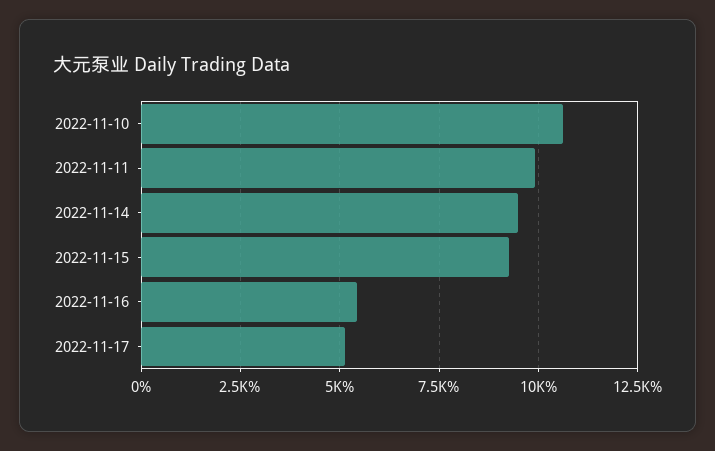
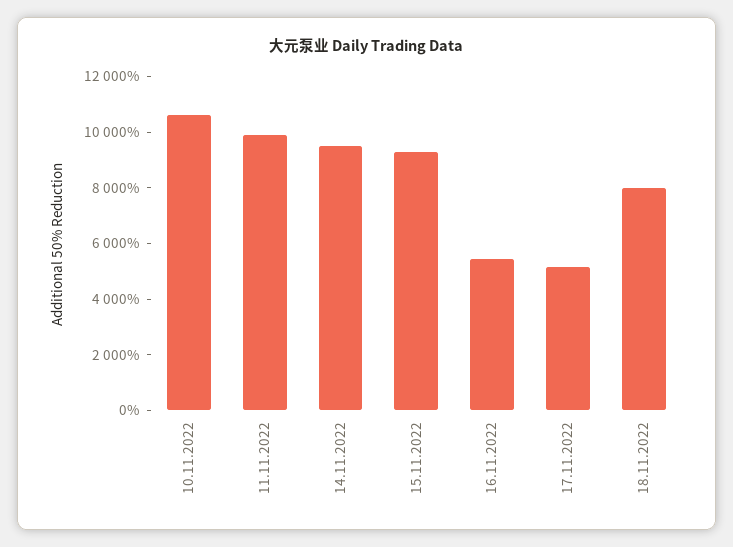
18.11.2022: none -> 8000

